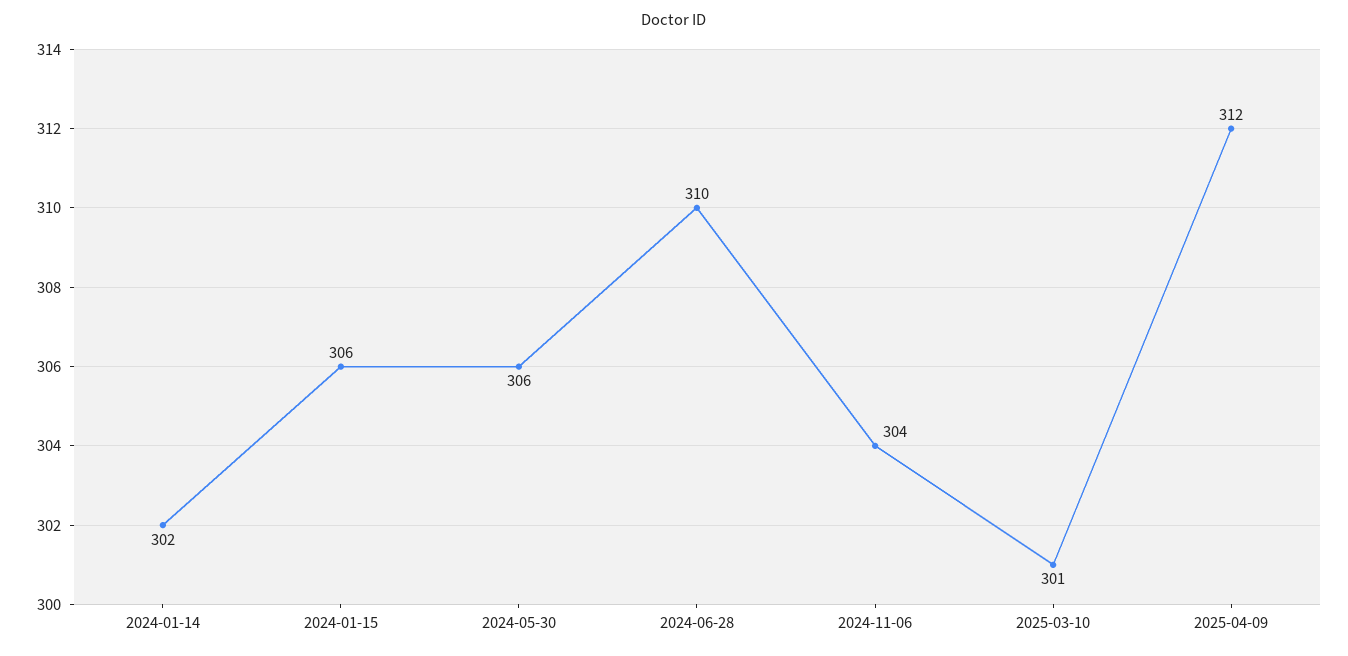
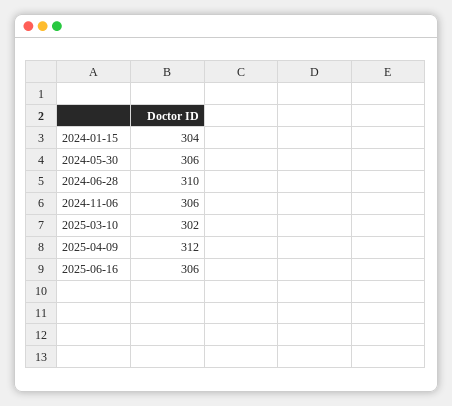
2024-01-14: 302 -> none
2024-01-15: 306 -> 304
2024-11-06: 304 -> 306
2025-03-10: 301 -> 302
2025-06-16: none -> 306

